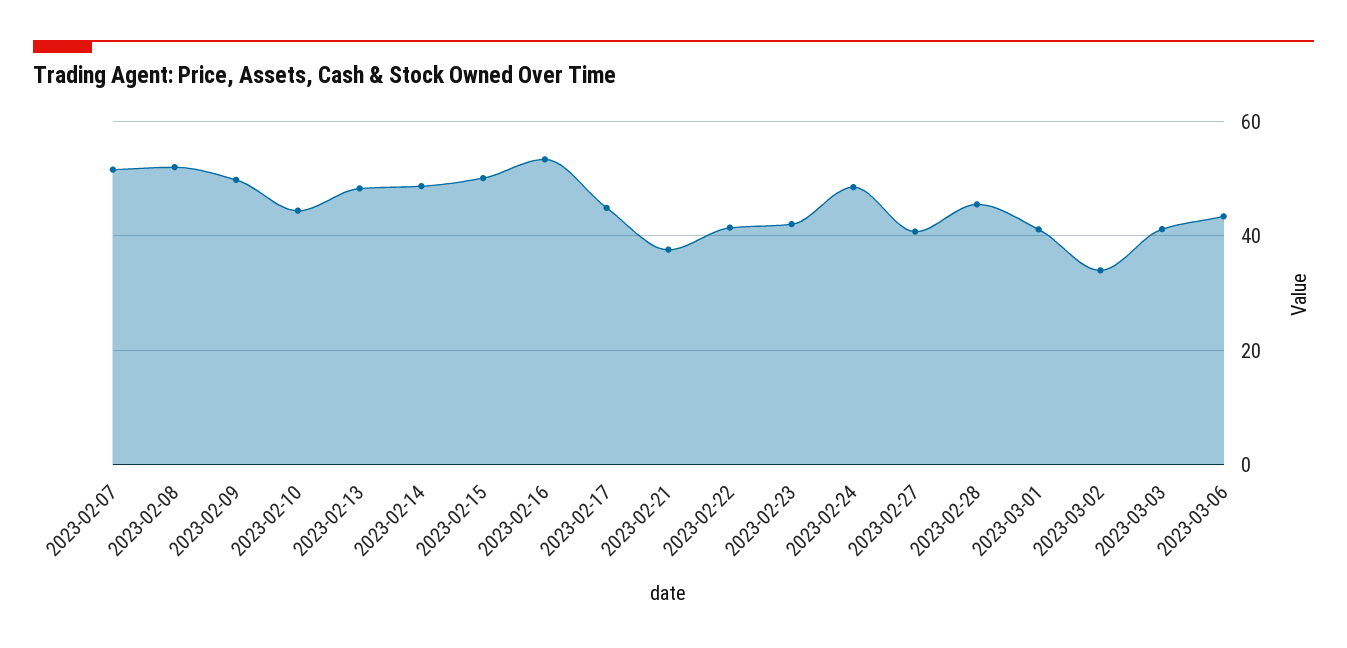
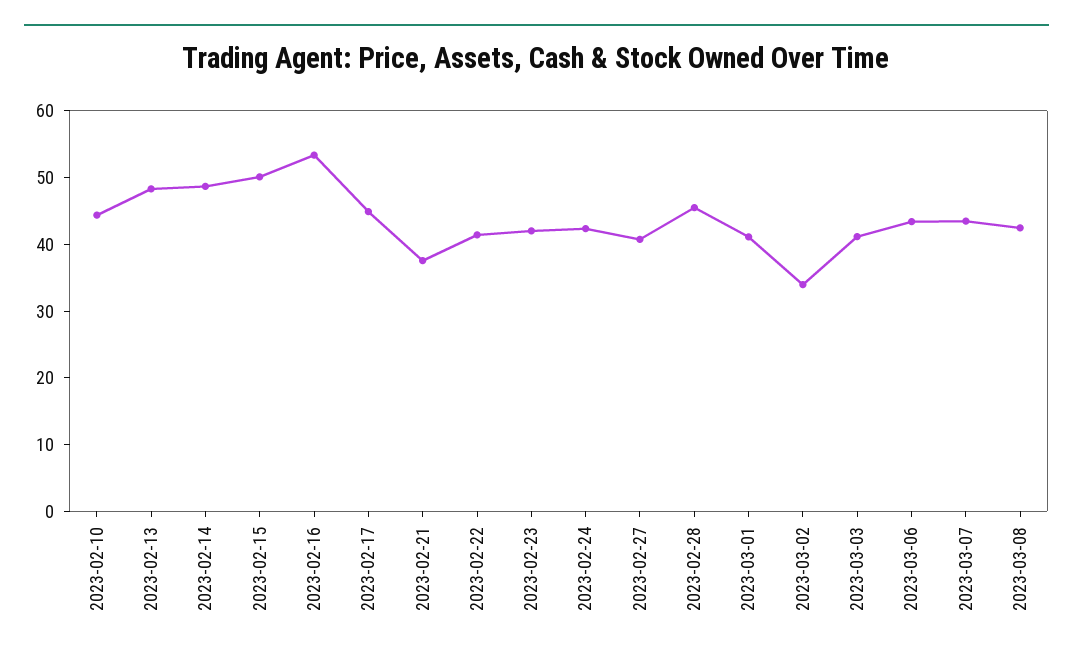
2023-02-07: 52 -> none
2023-02-08: 52 -> none
2023-02-09: 50 -> none
2023-02-24: 48 -> 42
2023-03-07: none -> 44
2023-03-08: none -> 42

